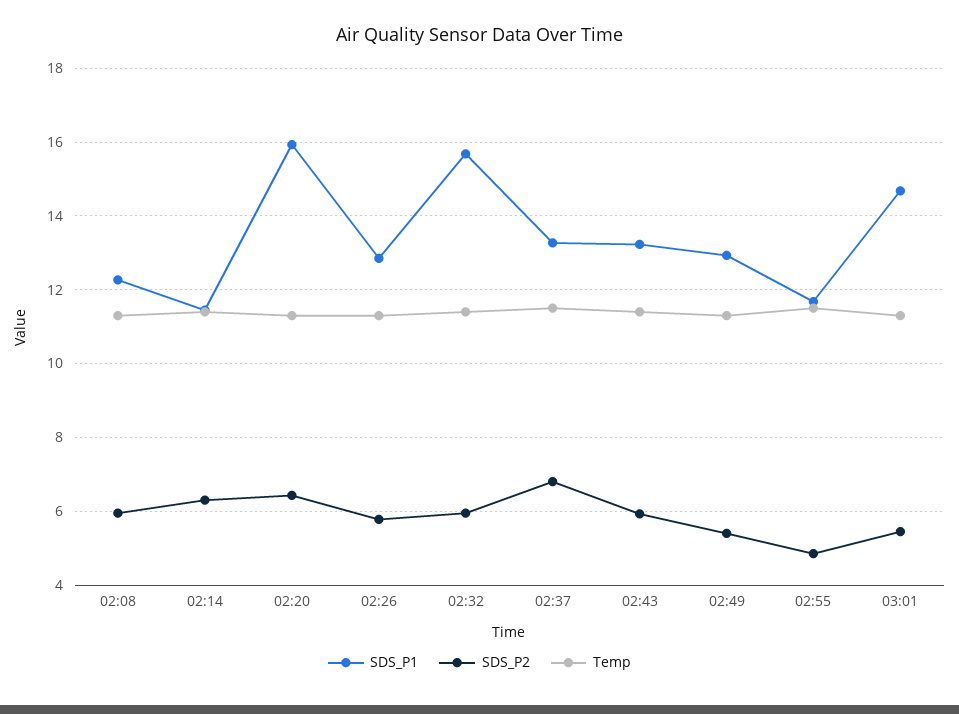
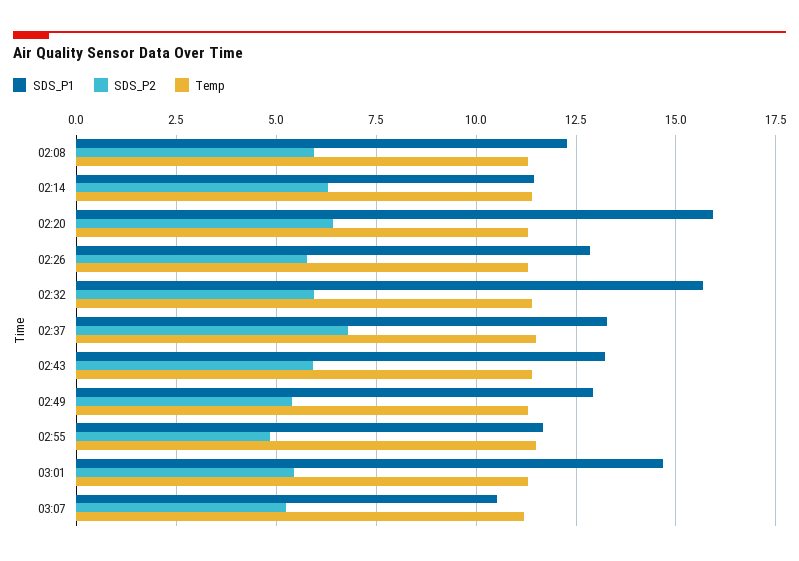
SDS_P1, 03:07: none -> 10.5
SDS_P2, 03:07: none -> 5.25
Temp, 03:07: none -> 11.25

